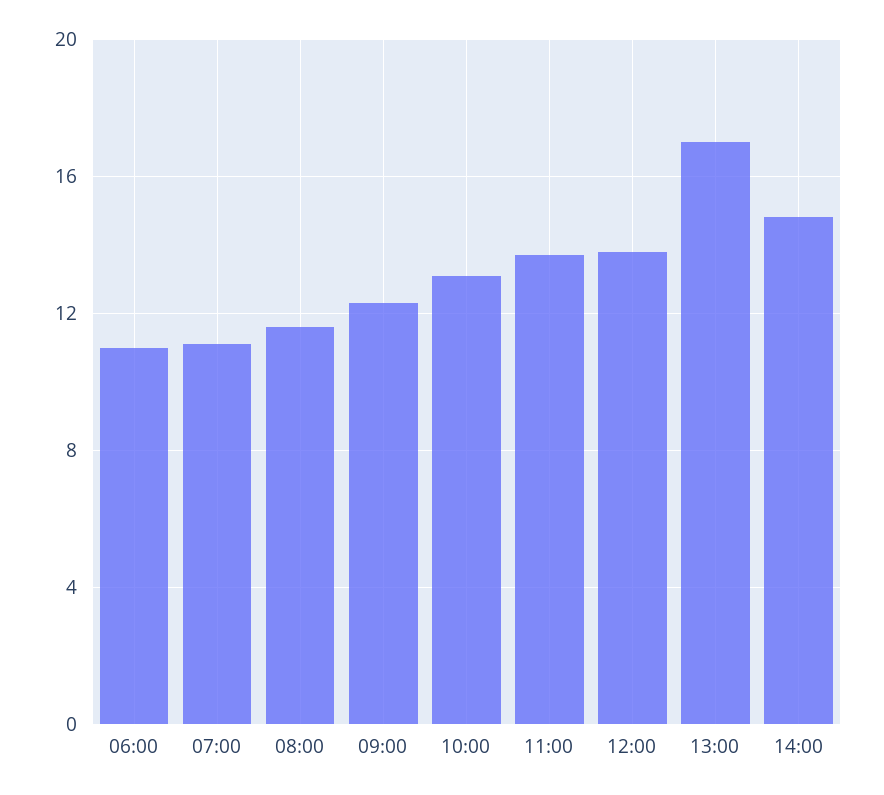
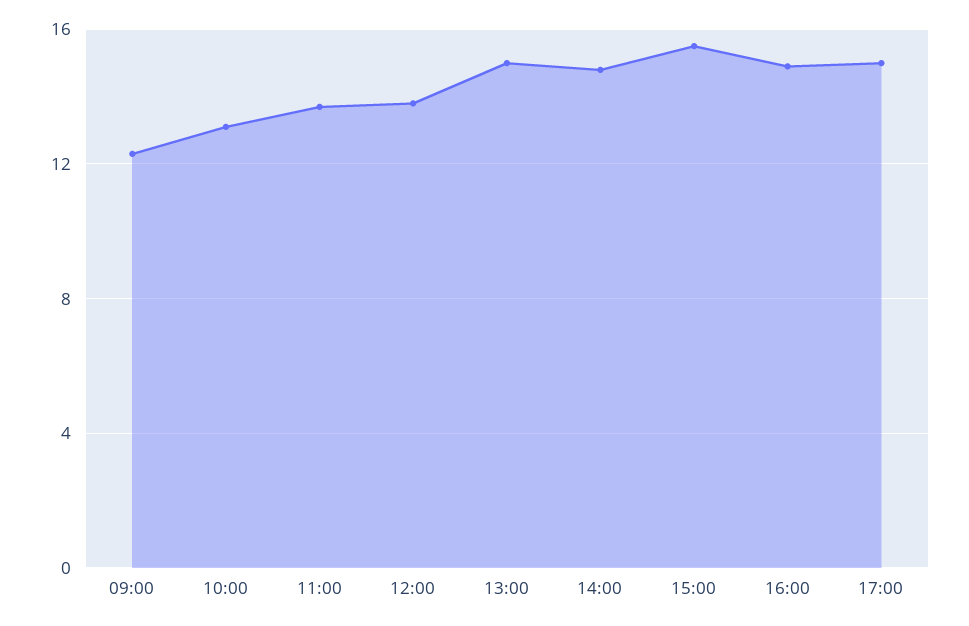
06:00: 11 -> none
07:00: 11 -> none
08:00: 11.5 -> none
13:00: 17 -> 15
15:00: none -> 15.5
16:00: none -> 15
17:00: none -> 15

